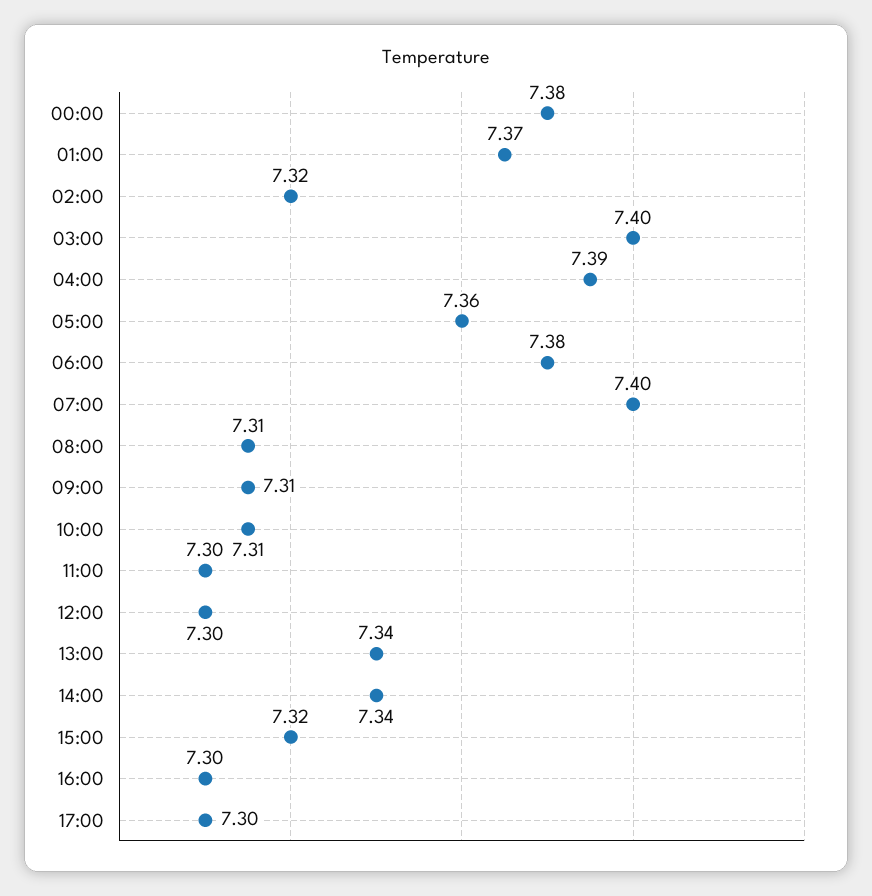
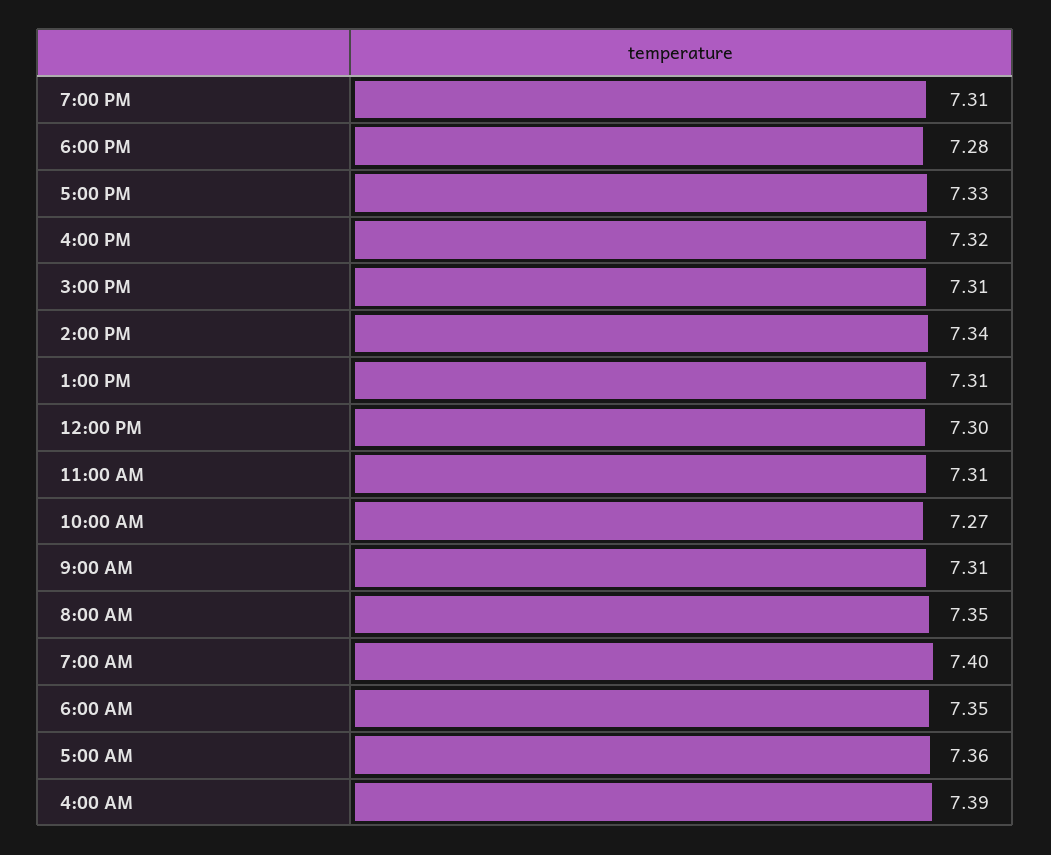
00:00: 7.38 -> none
01:00: 7.37 -> none
02:00: 7.32 -> none
03:00: 7.4 -> none
06:00: 7.38 -> 7.35
08:00: 7.31 -> 7.35
10:00: 7.31 -> 7.27
11:00: 7.3 -> 7.31
13:00: 7.34 -> 7.31
15:00: 7.32 -> 7.31
16:00: 7.3 -> 7.32
17:00: 7.3 -> 7.33
7:00 PM: none -> 7.31
6:00 PM: none -> 7.28

